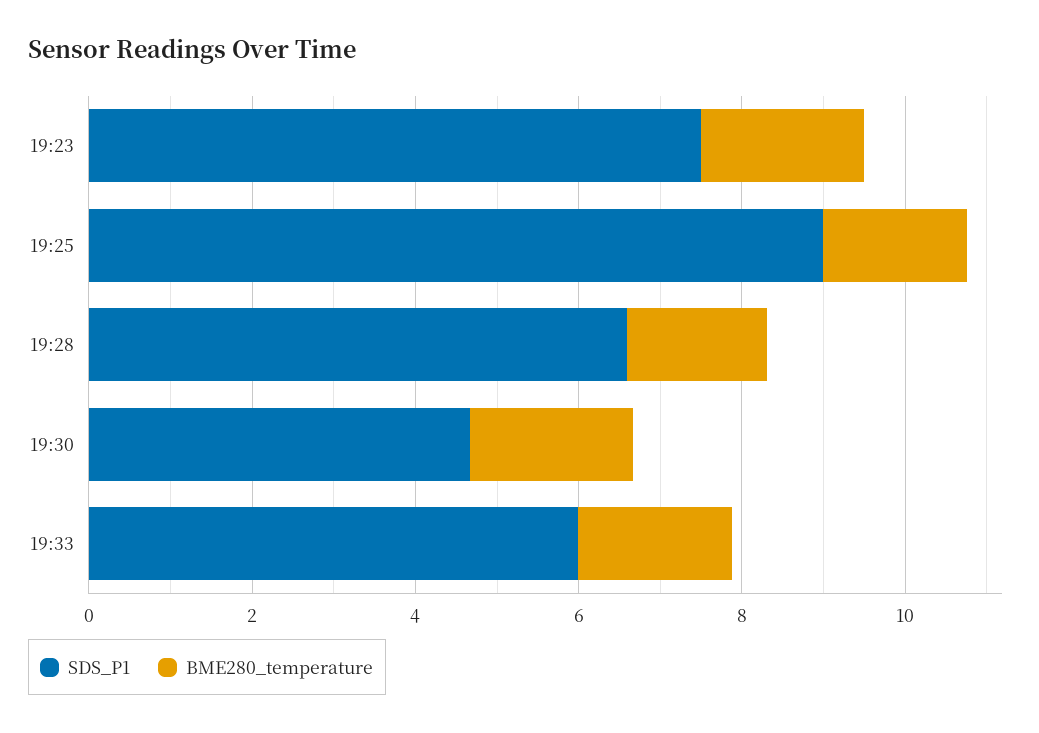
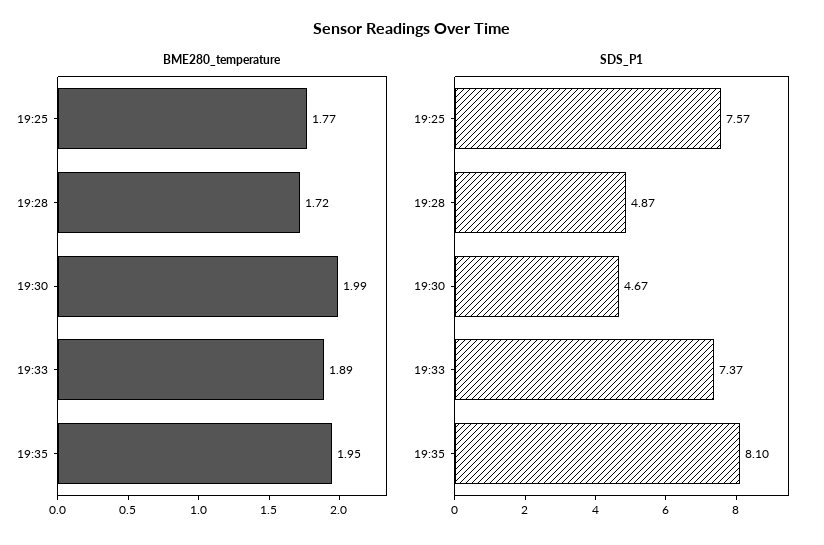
SDS_P1, 19:23: 7.5 -> none
BME280_temperature, 19:23: 2 -> none
SDS_P1, 19:25: 9 -> 7.57
SDS_P1, 19:28: 6.5 -> 4.87
SDS_P1, 19:33: 6 -> 7.37
BME280_temperature, 19:35: none -> 1.95
SDS_P1, 19:35: none -> 8.1

